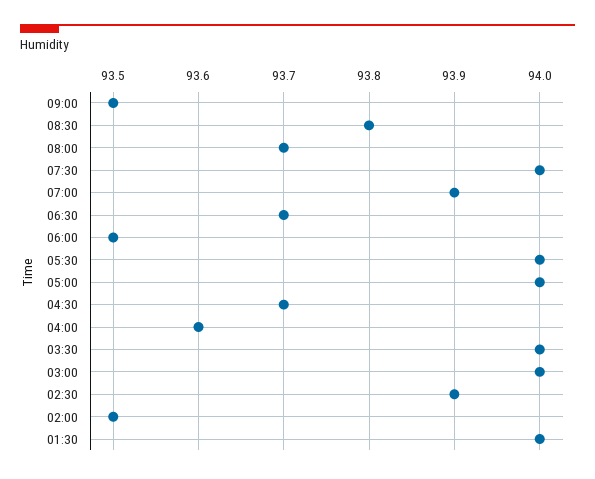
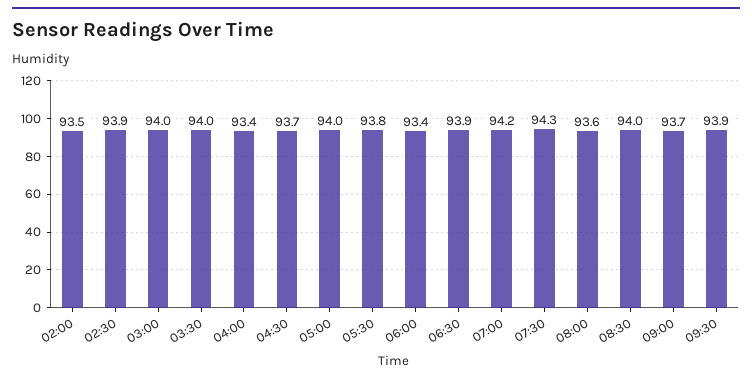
09:00: 93.5 -> 93.7
08:30: 93.8 -> 94
08:00: 93.7 -> 93.6
07:30: 94 -> 94.3
07:00: 93.9 -> 94.2
06:30: 93.7 -> 93.9
06:00: 93.5 -> 93.4
05:30: 94 -> 93.8
04:00: 93.6 -> 93.4
01:30: 94 -> none
09:30: none -> 93.9

